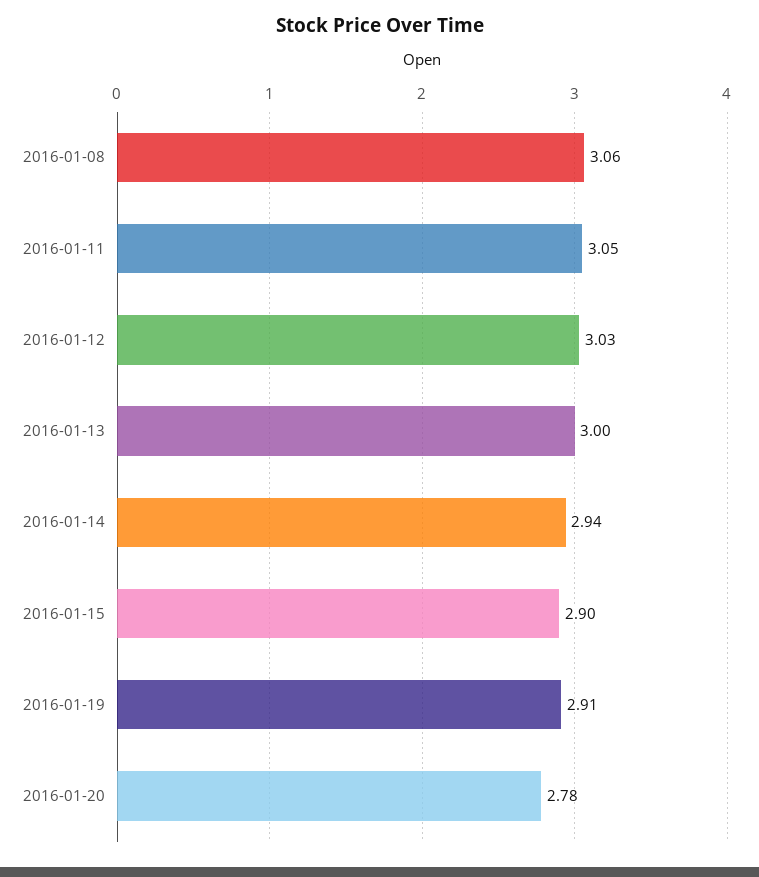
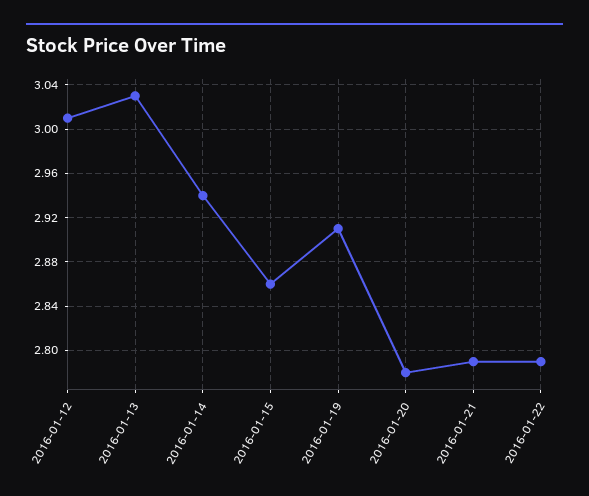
2016-01-08: 3.06 -> none
2016-01-11: 3.05 -> none
2016-01-12: 3.03 -> 3.01
2016-01-13: 3 -> 3.03
2016-01-15: 2.9 -> 2.86
2016-01-21: none -> 2.79
2016-01-22: none -> 2.79

